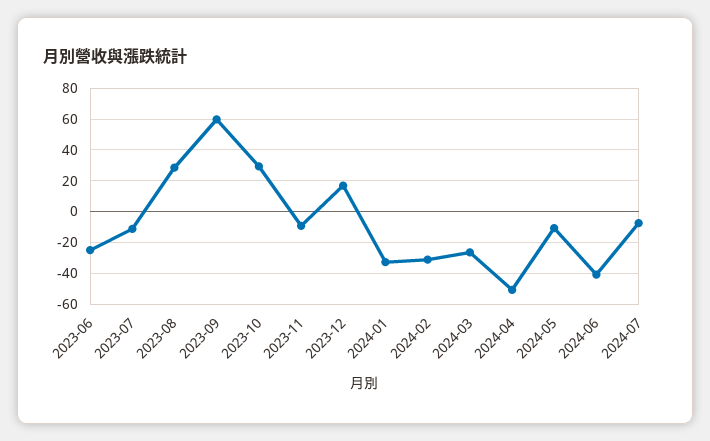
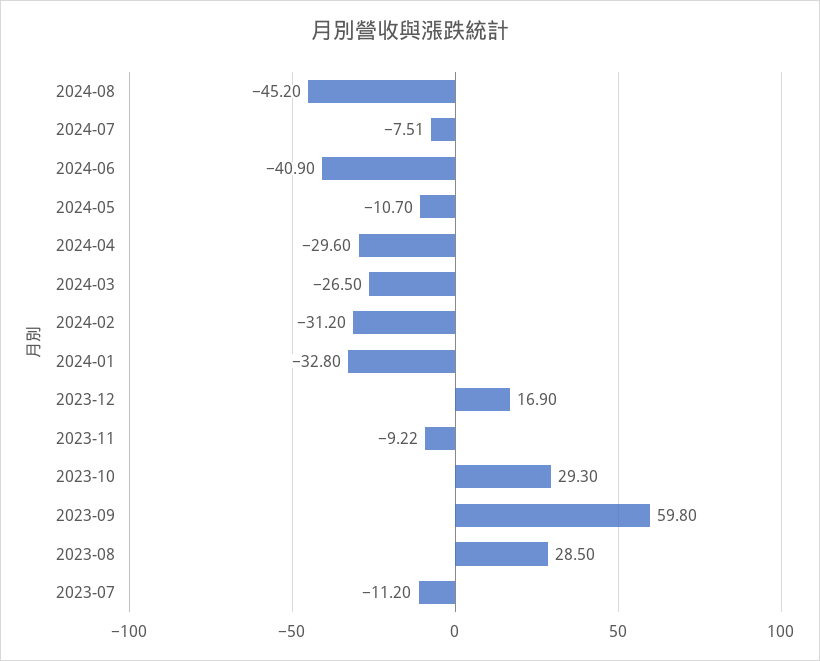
2023-06: -25 -> none
2024-04: -50 -> -29.6
2024-08: none -> -45.2

